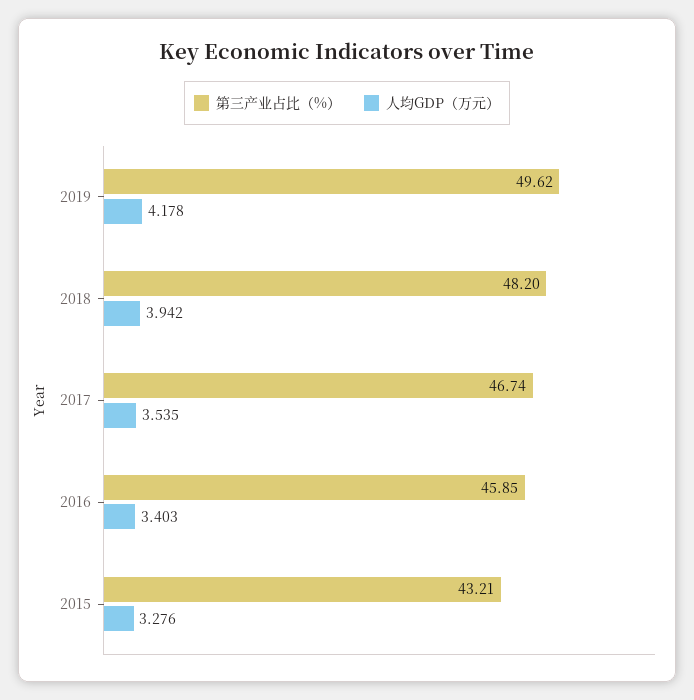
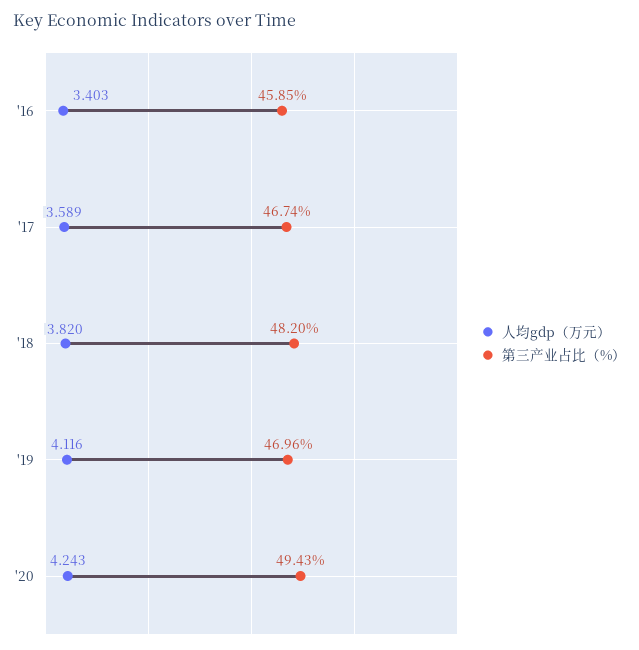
第三产业占比（%）, 2019: 49.62 -> 46.96
人均GDP（万元）, 2019: 4.178 -> 4.116
人均GDP（万元）, 2018: 3.942 -> 3.82
人均GDP（万元）, 2017: 3.535 -> 3.589
第三产业占比（%）, 2015: 43.21 -> none
人均GDP（万元）, 2015: 3.276 -> none
人均GDP（万元）, '20: none -> 4.243
第三产业占比（%）, '20: none -> 49.43

